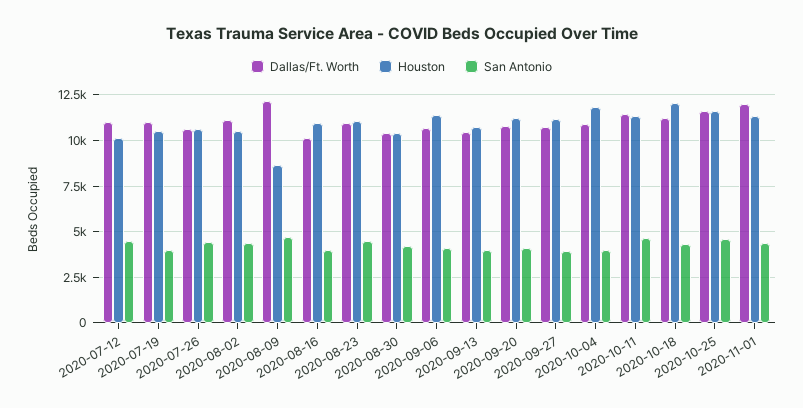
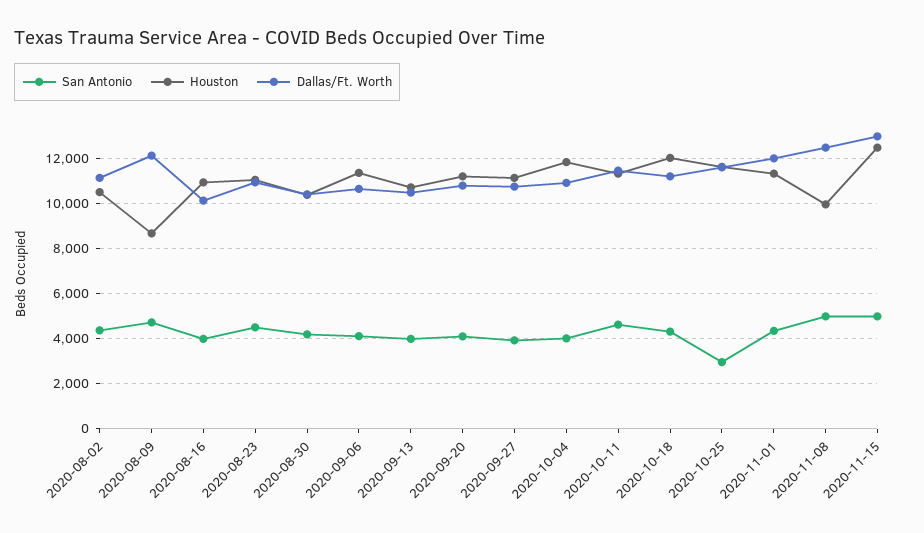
Dallas/Ft. Worth, 2020-07-12: 11000 -> none
Houston, 2020-07-12: 10000 -> none
San Antonio, 2020-07-12: 4500 -> none
Dallas/Ft. Worth, 2020-07-19: 11000 -> none
Houston, 2020-07-19: 10500 -> none
San Antonio, 2020-07-19: 4000 -> none
Dallas/Ft. Worth, 2020-07-26: 10500 -> none
Houston, 2020-07-26: 10500 -> none
San Antonio, 2020-07-26: 4500 -> none
San Antonio, 2020-10-25: 4500 -> 3000
San Antonio, 2020-11-08: none -> 5000
Houston, 2020-11-08: none -> 10000
Dallas/Ft. Worth, 2020-11-08: none -> 12500
San Antonio, 2020-11-15: none -> 5000
Houston, 2020-11-15: none -> 12500
Dallas/Ft. Worth, 2020-11-15: none -> 13000

